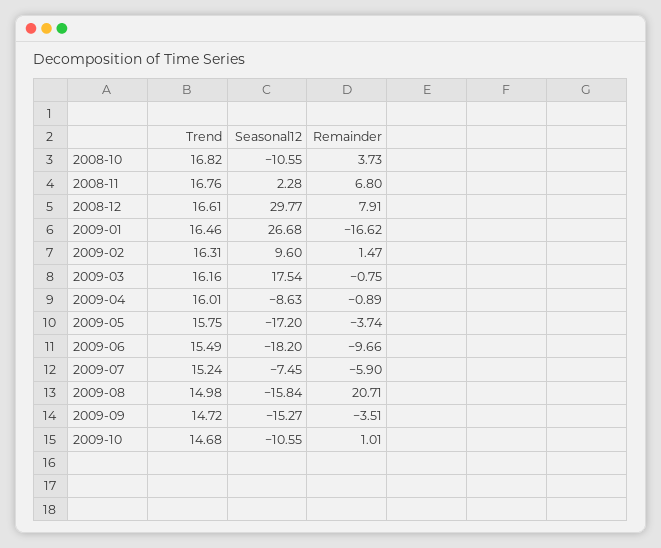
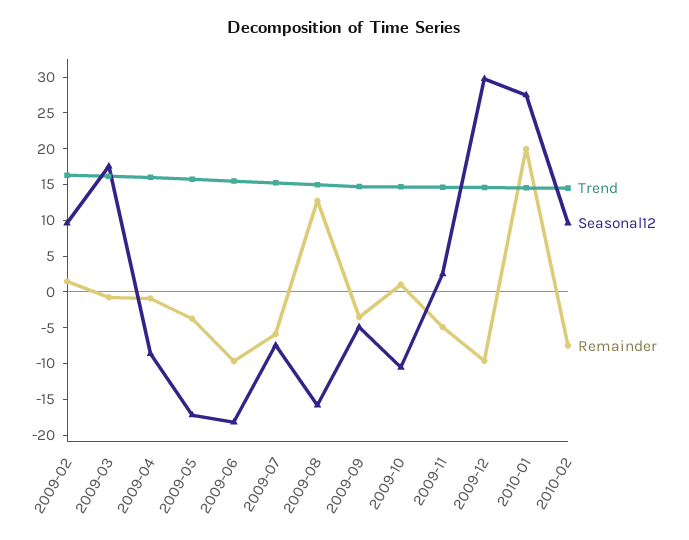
Trend, 2008-10: 16.82 -> none
Seasonal12, 2008-10: -10.55 -> none
Remainder, 2008-10: 3.73 -> none
Trend, 2008-11: 16.76 -> none
Seasonal12, 2008-11: 2.28 -> none
Remainder, 2008-11: 6.8 -> none
Trend, 2008-12: 16.61 -> none
Seasonal12, 2008-12: 29.77 -> none
Remainder, 2008-12: 7.91 -> none
Trend, 2009-01: 16.46 -> none
Seasonal12, 2009-01: 26.68 -> none
Remainder, 2009-01: -16.62 -> none
Remainder, 2009-08: 20.71 -> 12.5
Seasonal12, 2009-09: -15.27 -> -5
Trend, 2009-11: none -> 15
Seasonal12, 2009-11: none -> 2.5
Remainder, 2009-11: none -> -5
Trend, 2009-12: none -> 15
Seasonal12, 2009-12: none -> 30
Remainder, 2009-12: none -> -10
Trend, 2010-01: none -> 15
Seasonal12, 2010-01: none -> 27.5
Remainder, 2010-01: none -> 20
Trend, 2010-02: none -> 15
Seasonal12, 2010-02: none -> 10
Remainder, 2010-02: none -> -7.5

